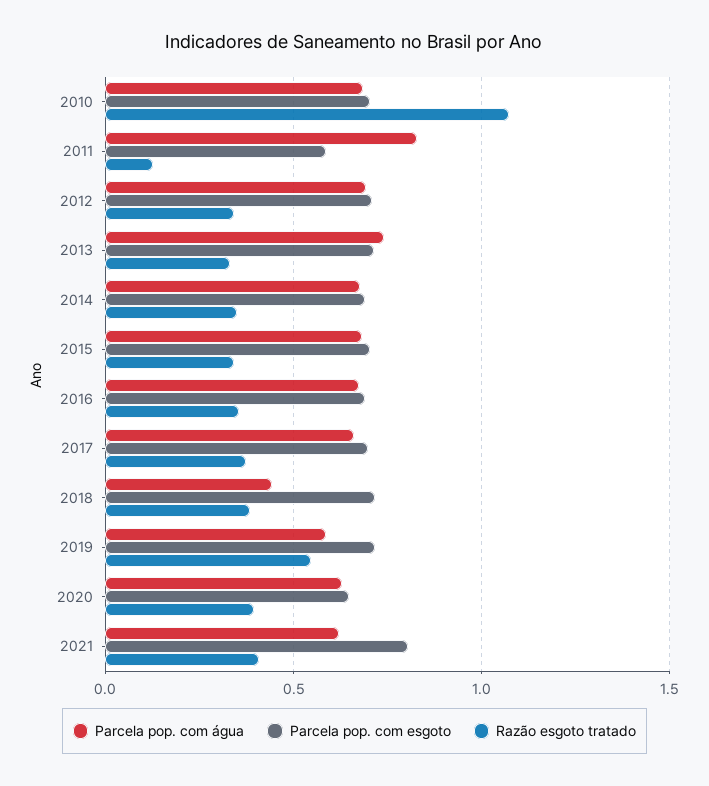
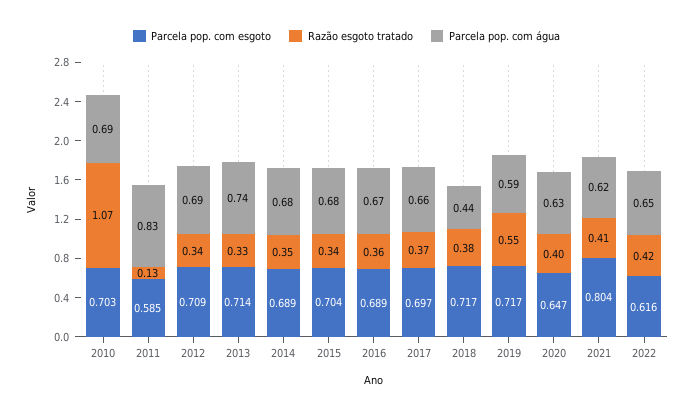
Parcela pop. com esgoto, 2022: none -> 0.616
Razão esgoto tratado, 2022: none -> 0.42
Parcela pop. com água, 2022: none -> 0.65

